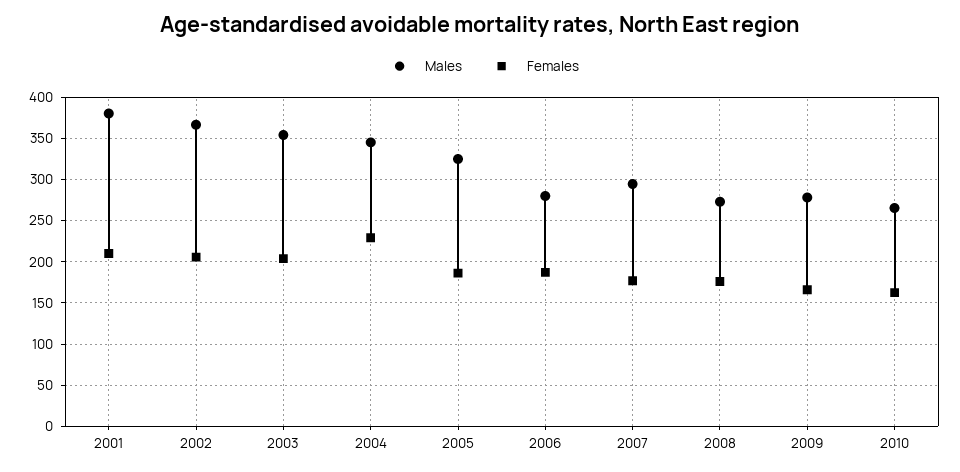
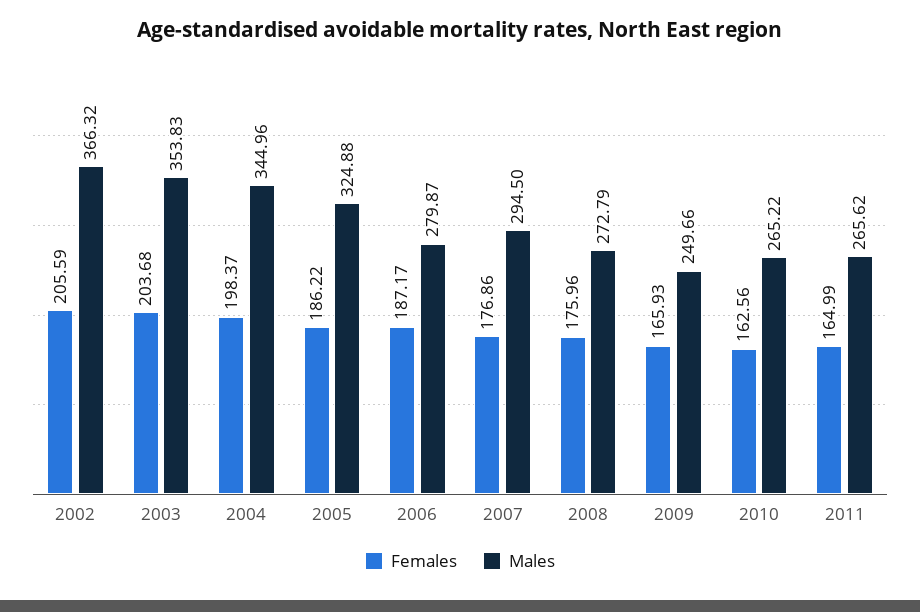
Males, 2001: 380 -> none
Females, 2001: 210 -> none
Females, 2004: 230 -> 198.37
Males, 2009: 280 -> 249.66
Females, 2011: none -> 164.99
Males, 2011: none -> 265.62

